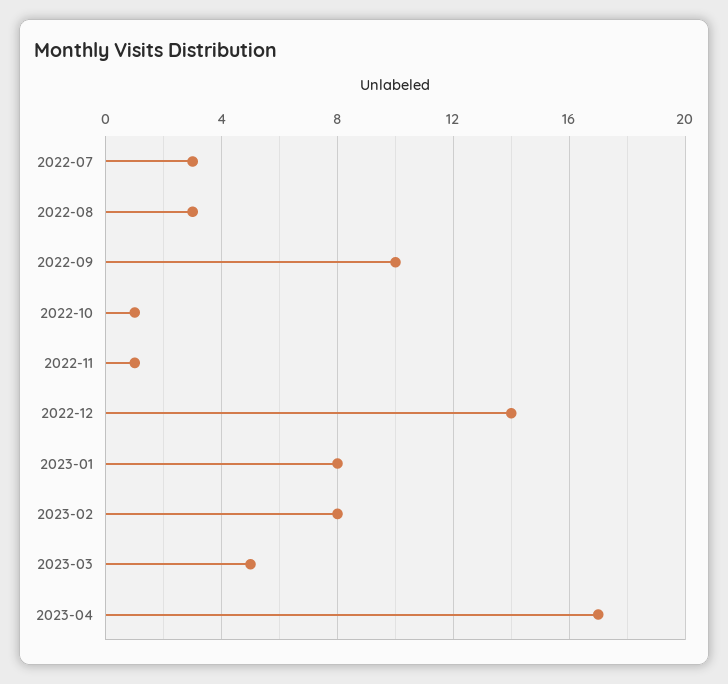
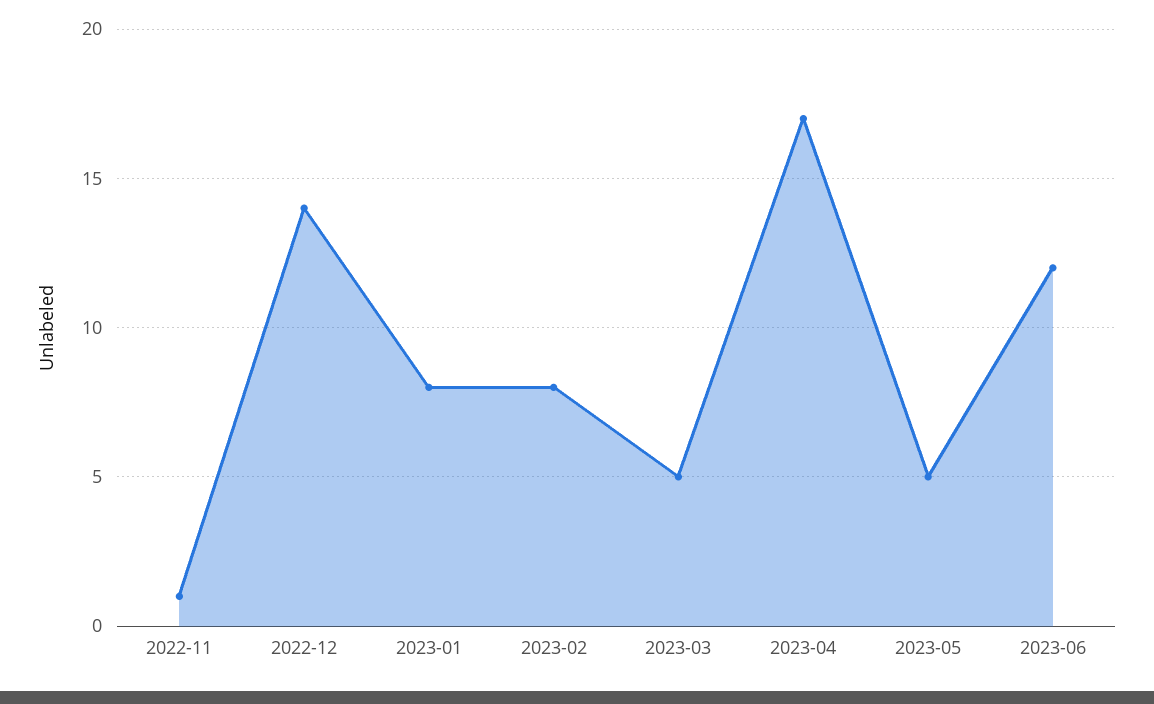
2022-07: 3 -> none
2022-08: 3 -> none
2022-09: 10 -> none
2022-10: 1 -> none
2023-05: none -> 5
2023-06: none -> 12

